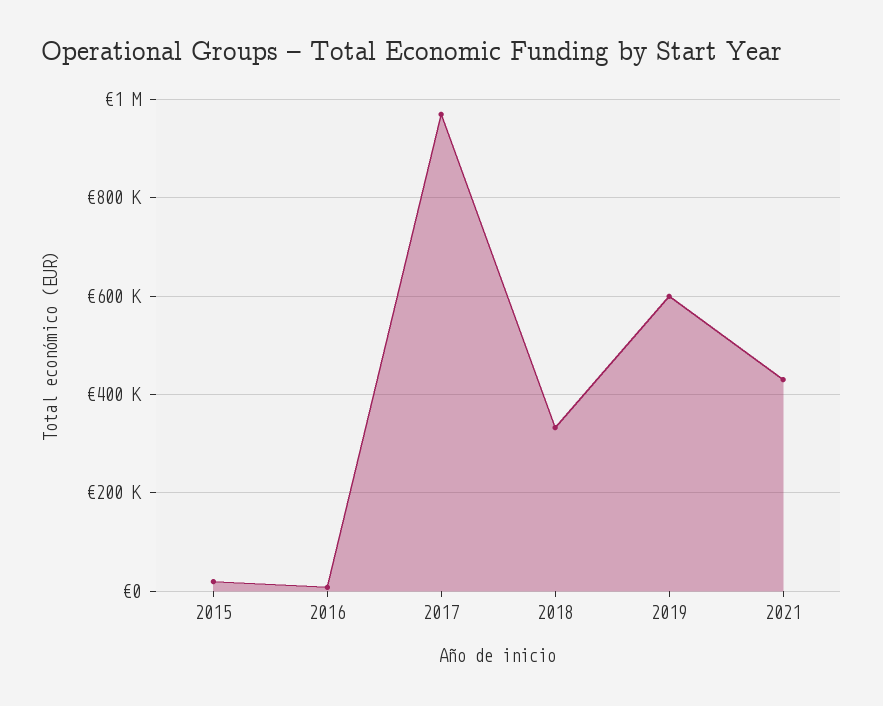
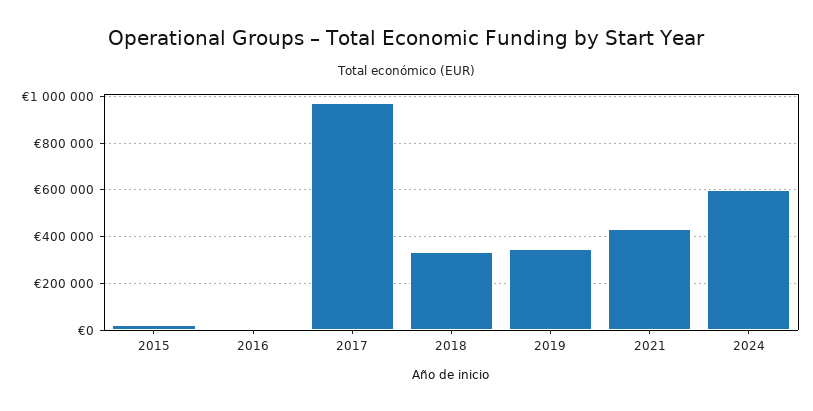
2019: 600000 -> 350000
2024: none -> 600000

